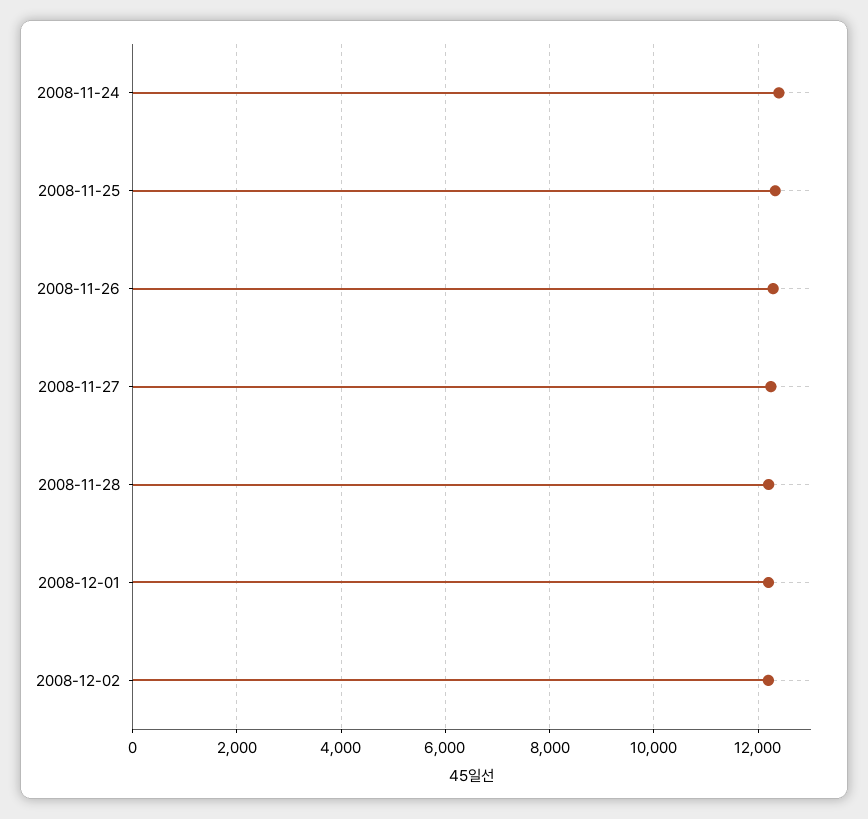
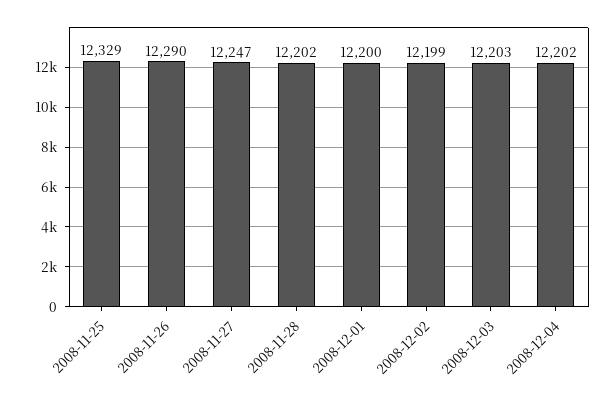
2008-11-24: 12400 -> none
2008-12-03: none -> 12203
2008-12-04: none -> 12202

